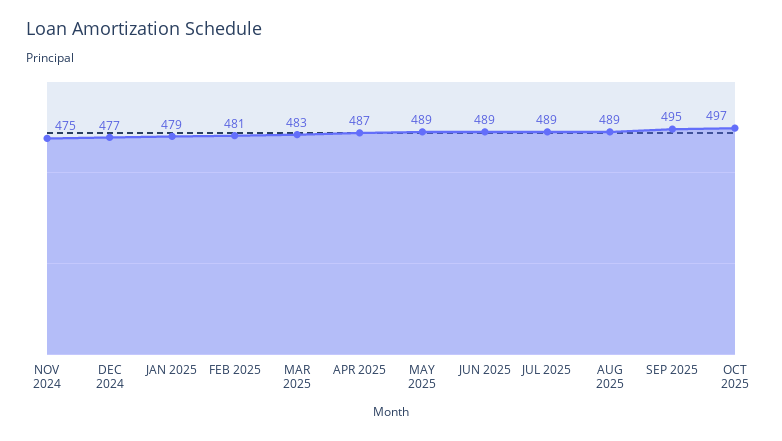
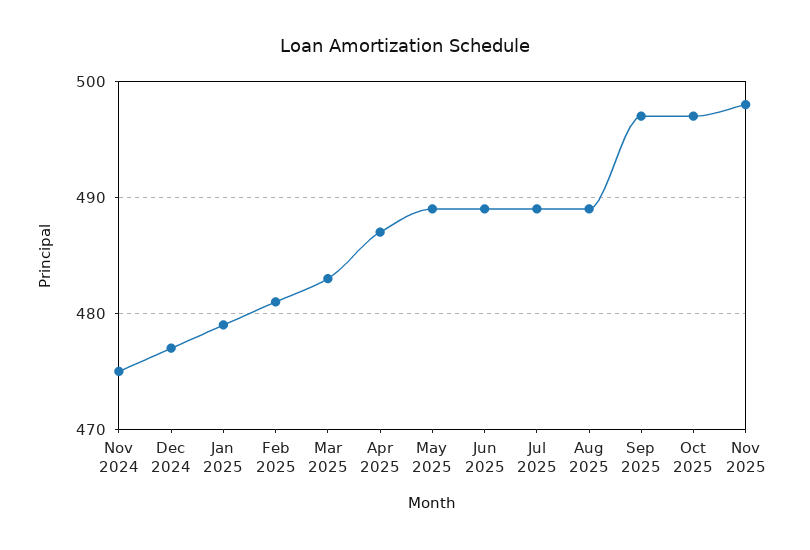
SEP 2025: 495 -> 497
Nov 2025: none -> 498

